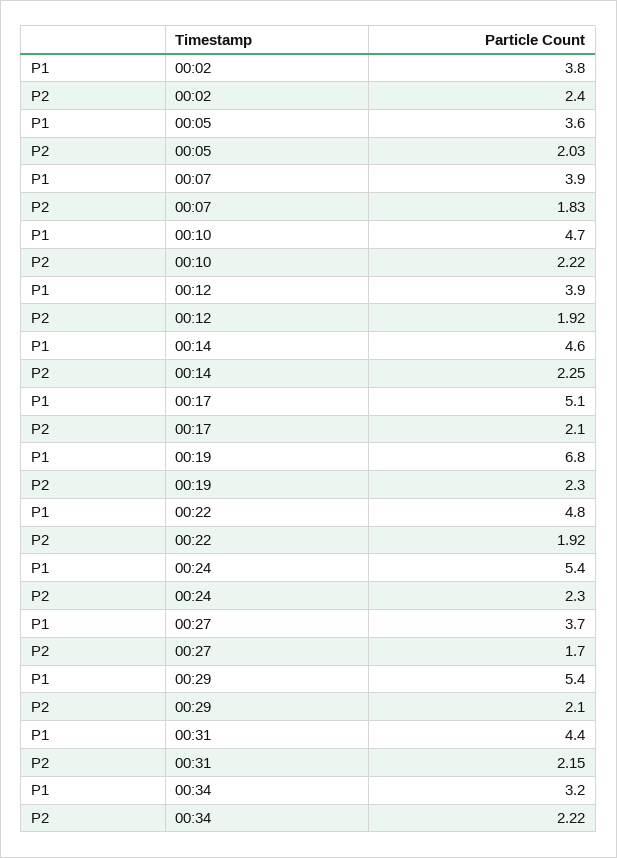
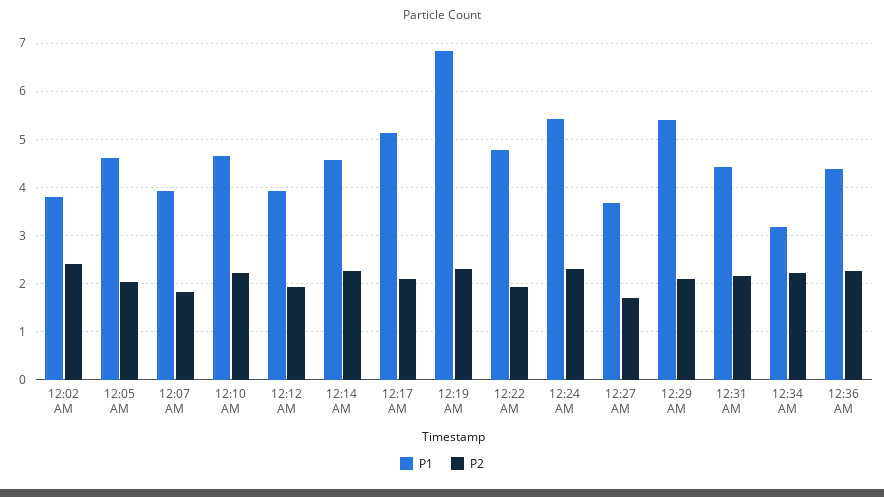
P1, 00:05: 3.6 -> 4.6
P1, 12:36 AM: none -> 4.4
P2, 12:36 AM: none -> 2.2

